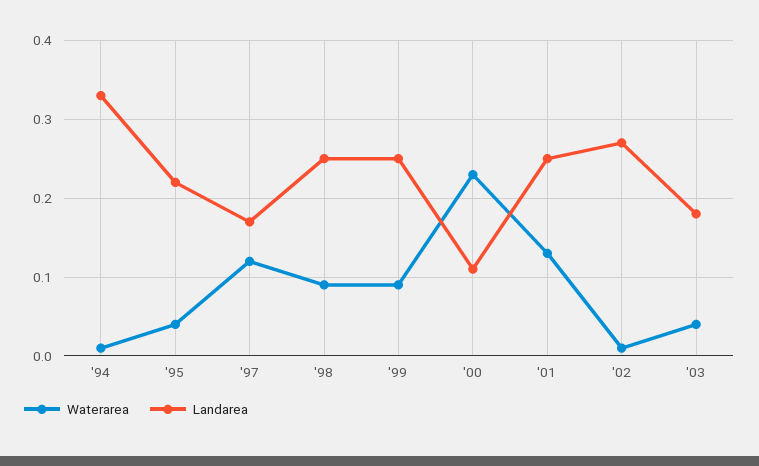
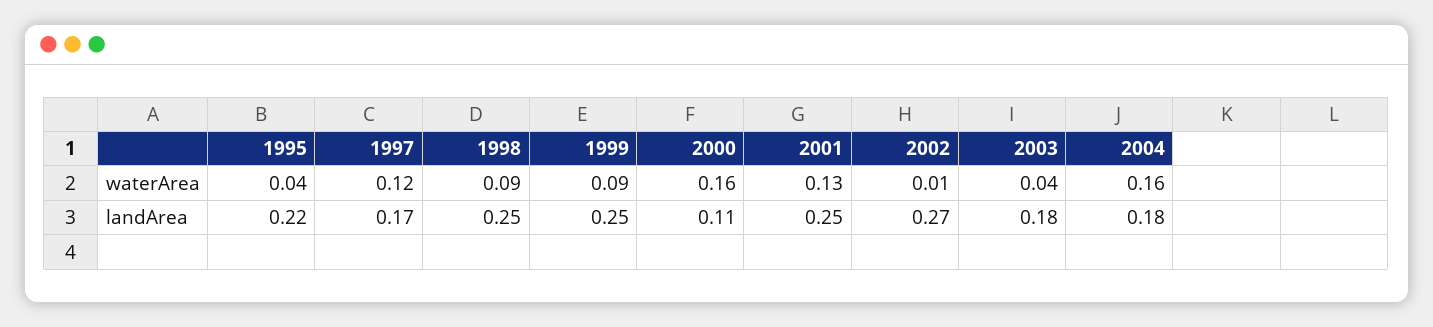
Waterarea, '94: 0.01 -> none
Landarea, '94: 0.33 -> none
Waterarea, '00: 0.23 -> 0.16
Waterarea, 2004: none -> 0.16
Landarea, 2004: none -> 0.18

